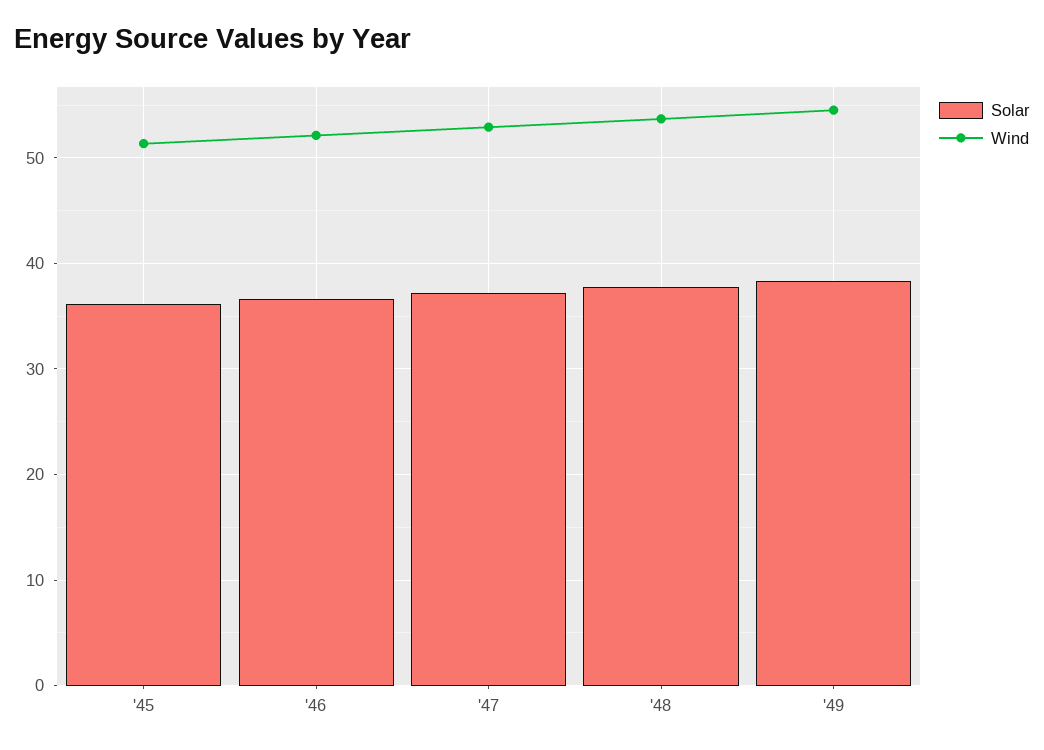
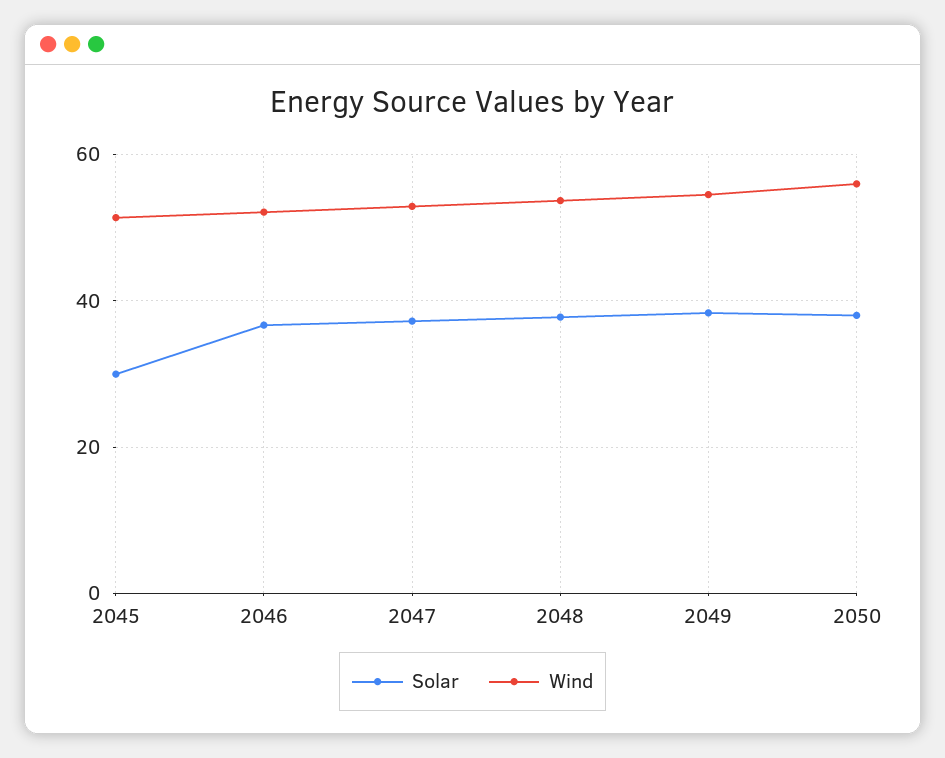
Solar, '45: 36 -> 30
Solar, 2050: none -> 38
Wind, 2050: none -> 56

